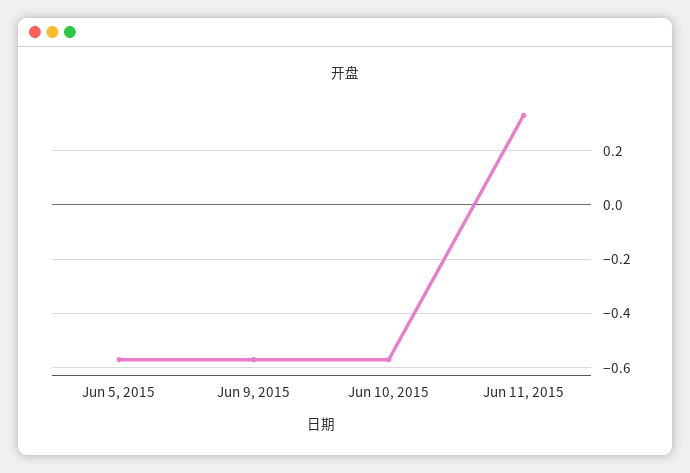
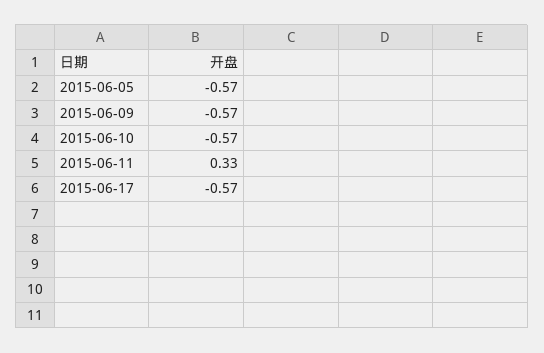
2015-06-17: none -> -0.57

